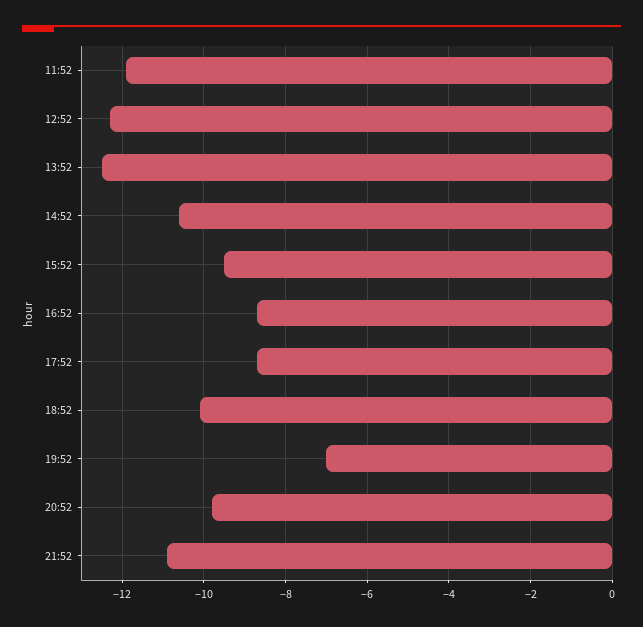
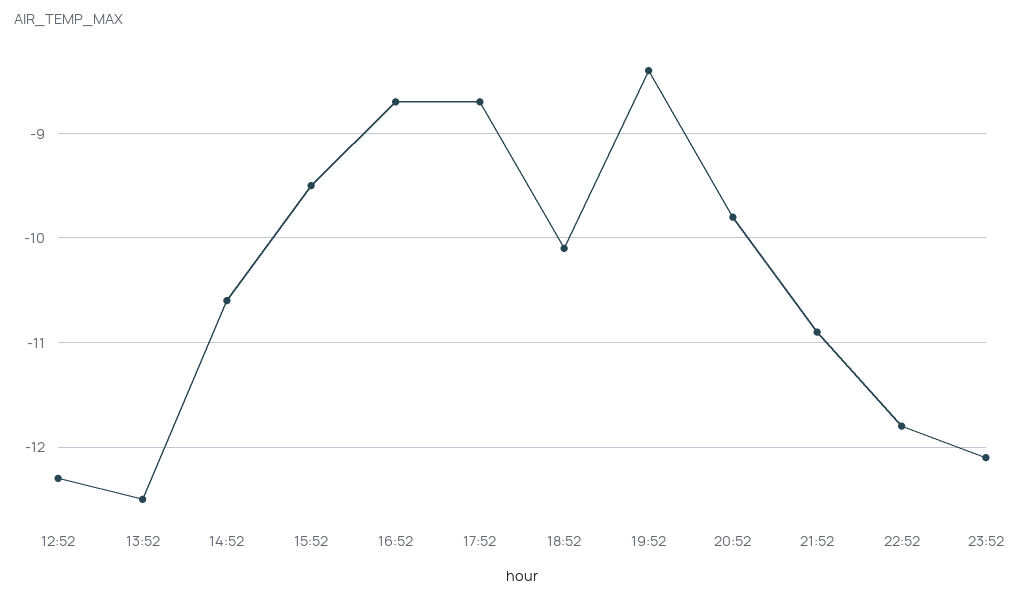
11:52: -12 -> none
19:52: -7 -> -8.4
22:52: none -> -11.8
23:52: none -> -12.1

